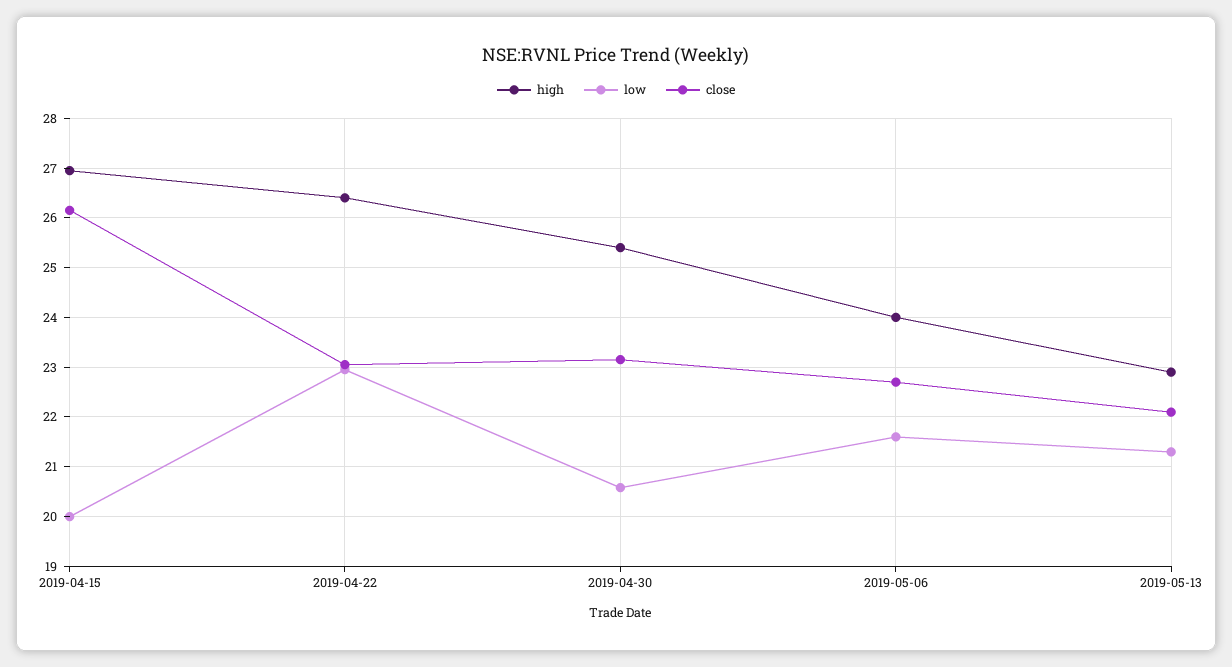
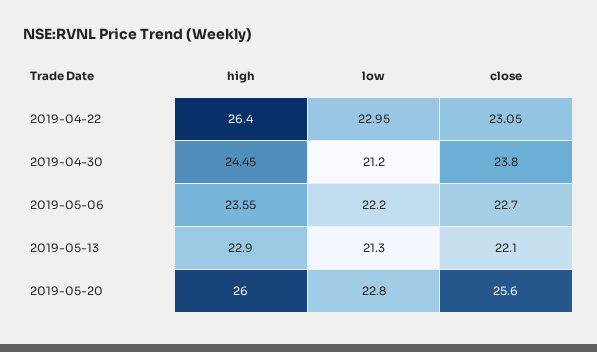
high, 2019-04-15: 27 -> none
low, 2019-04-15: 20 -> none
close, 2019-04-15: 26.2 -> none
high, 2019-04-30: 25.4 -> 24.45
low, 2019-04-30: 20.6 -> 21.2
close, 2019-04-30: 23.2 -> 23.8
high, 2019-05-06: 24 -> 23.55
low, 2019-05-06: 21.6 -> 22.2
high, 2019-05-20: none -> 26
low, 2019-05-20: none -> 22.8
close, 2019-05-20: none -> 25.6

